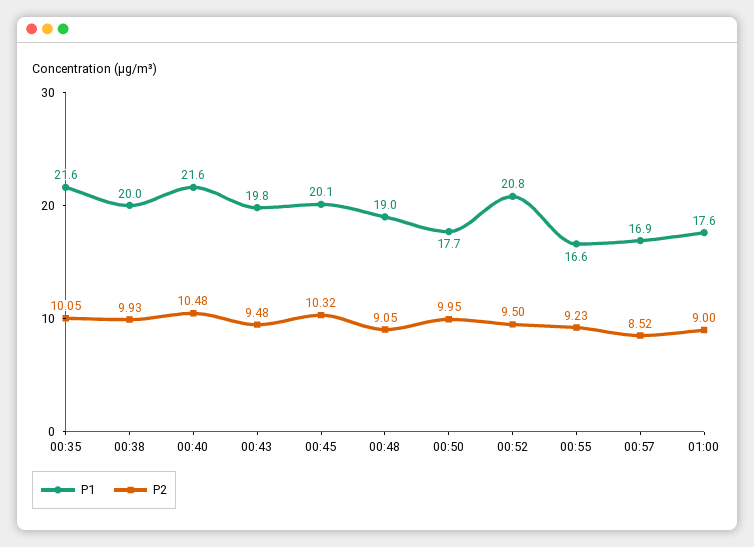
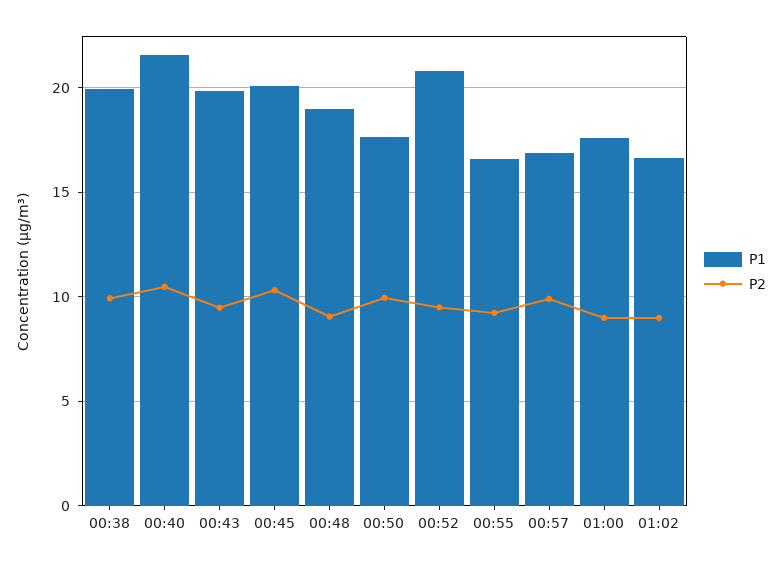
P1, 00:35: 21.6 -> none
P2, 00:35: 10.05 -> none
P2, 00:57: 8.52 -> 10
P1, 01:02: none -> 16.5
P2, 01:02: none -> 9

